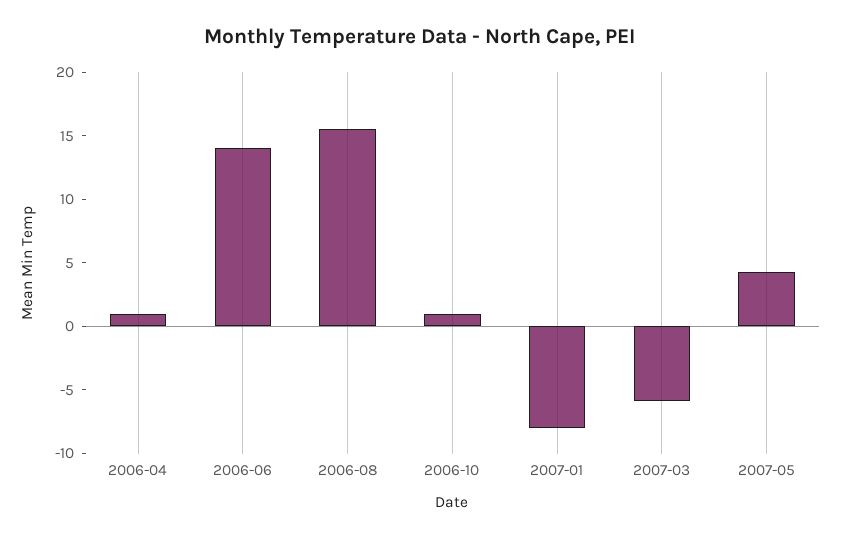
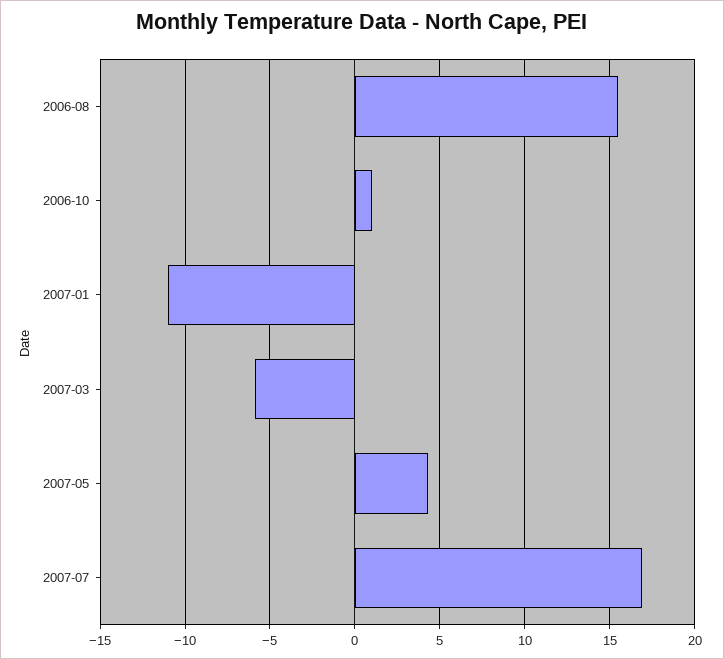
2006-04: 1 -> none
2006-06: 14 -> none
2007-01: -8 -> -11
2007-07: none -> 17

